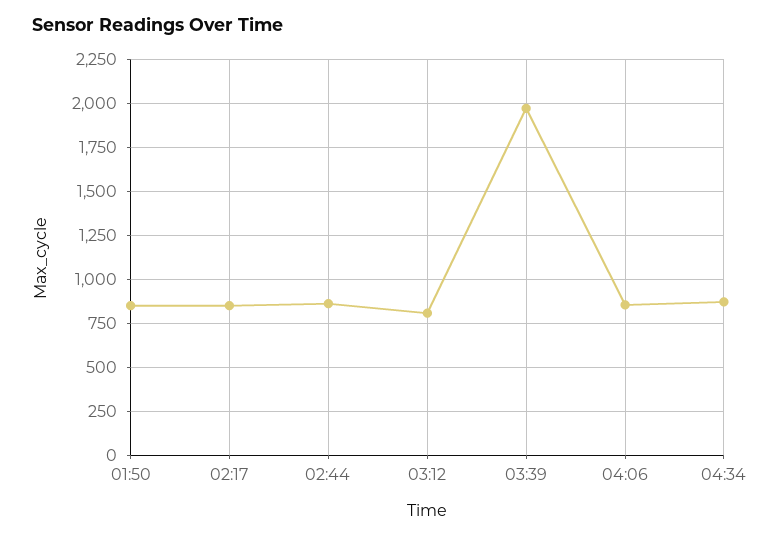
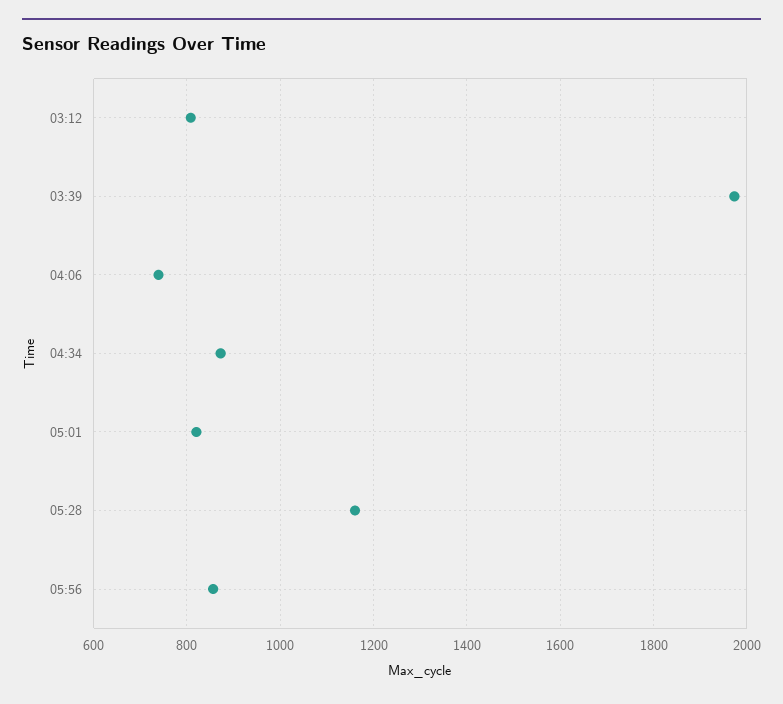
01:50: 850 -> none
02:17: 850 -> none
02:44: 850 -> none
04:06: 850 -> 740
05:01: none -> 820
05:28: none -> 1160
05:56: none -> 860

